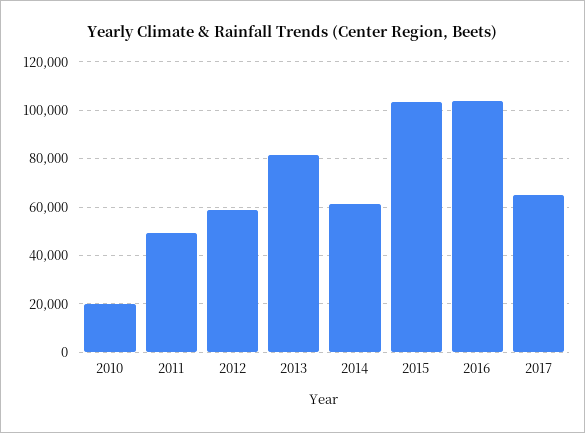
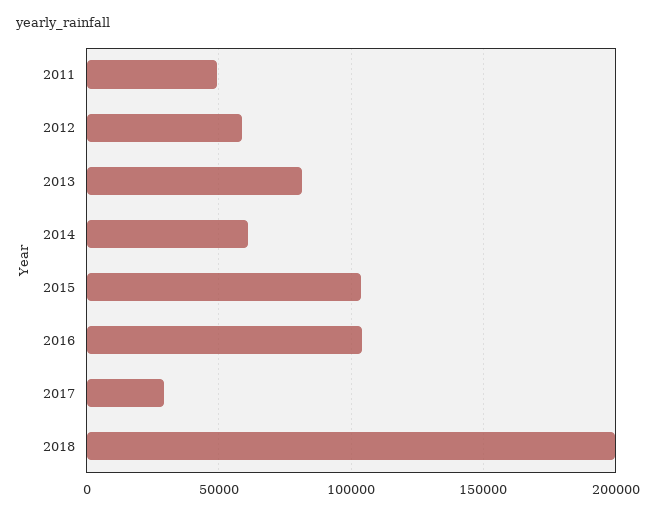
2010: 20000 -> none
2017: 65000 -> 30000
2018: none -> 200000

